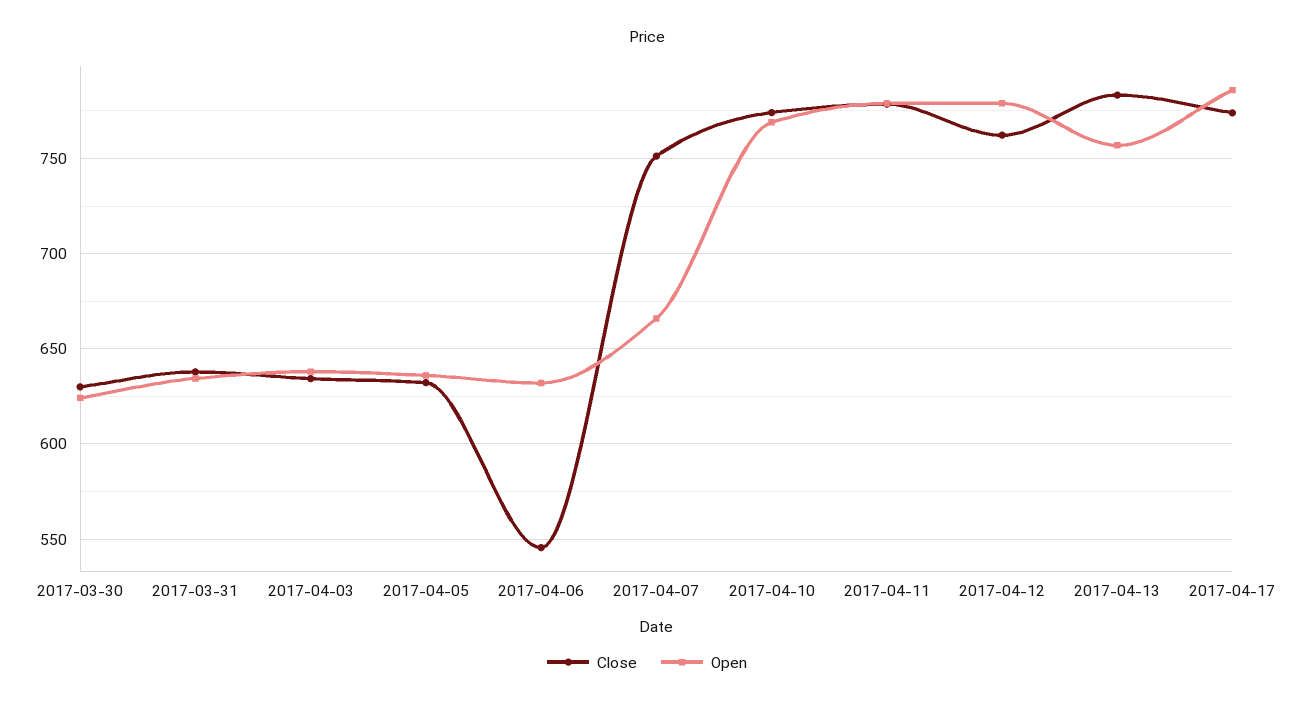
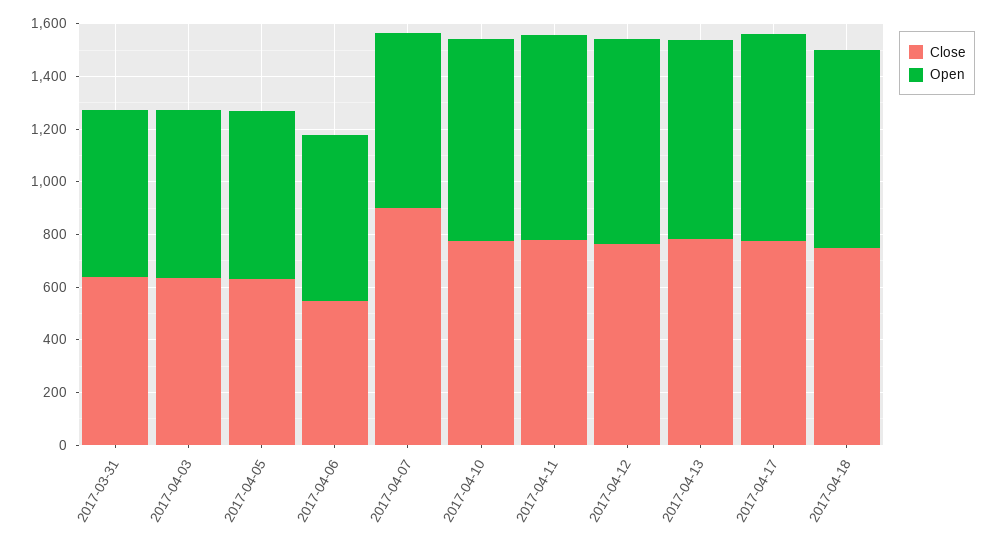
Close, 2017-03-30: 630 -> none
Open, 2017-03-30: 625 -> none
Close, 2017-04-07: 750 -> 900
Close, 2017-04-18: none -> 750
Open, 2017-04-18: none -> 750

